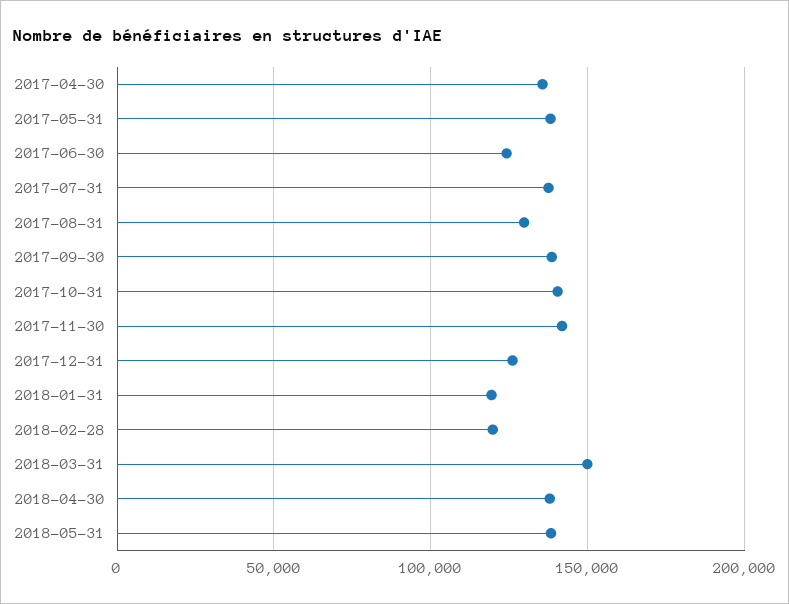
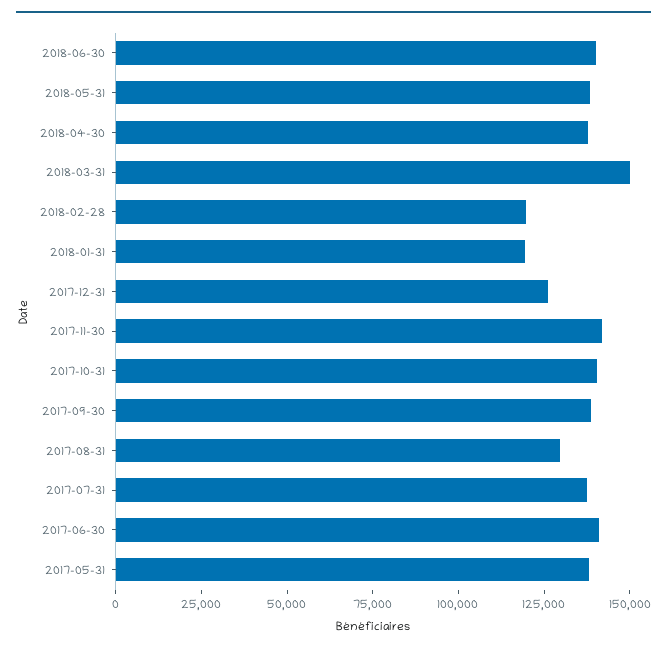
2017-04-30: 135000 -> none
2017-06-30: 125000 -> 140000
2018-06-30: none -> 140000

